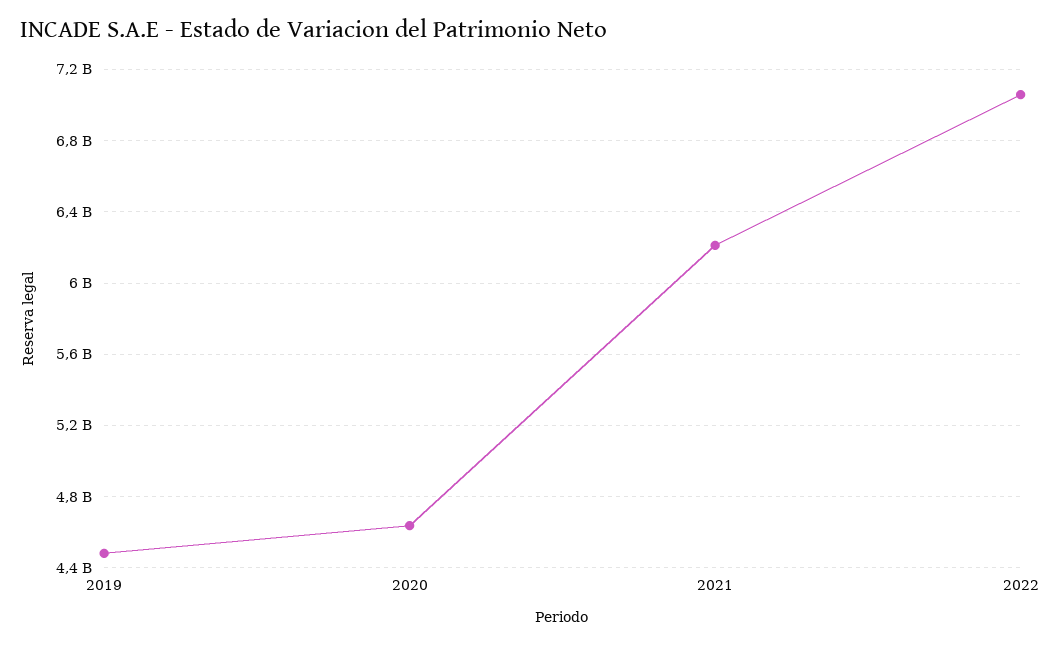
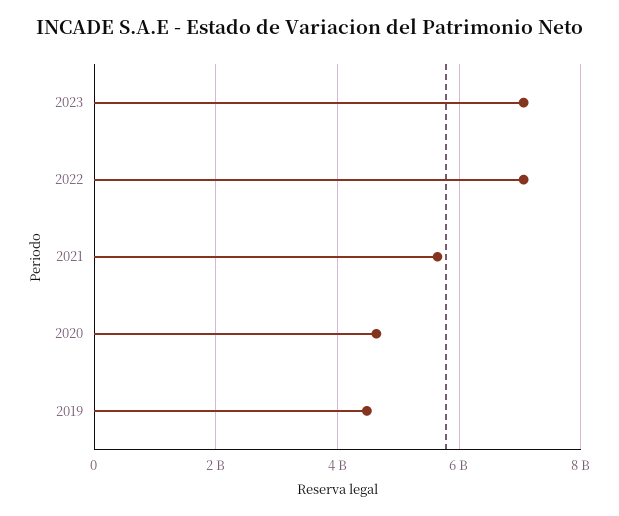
2021: 6200000000 -> 5600000000
2023: none -> 7000000000

